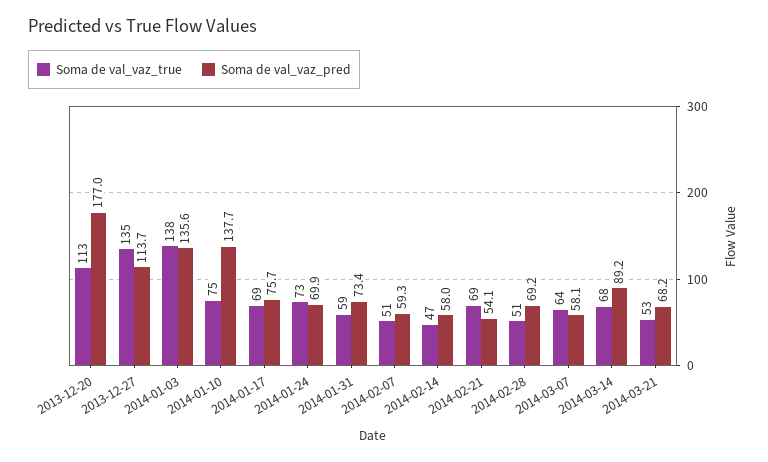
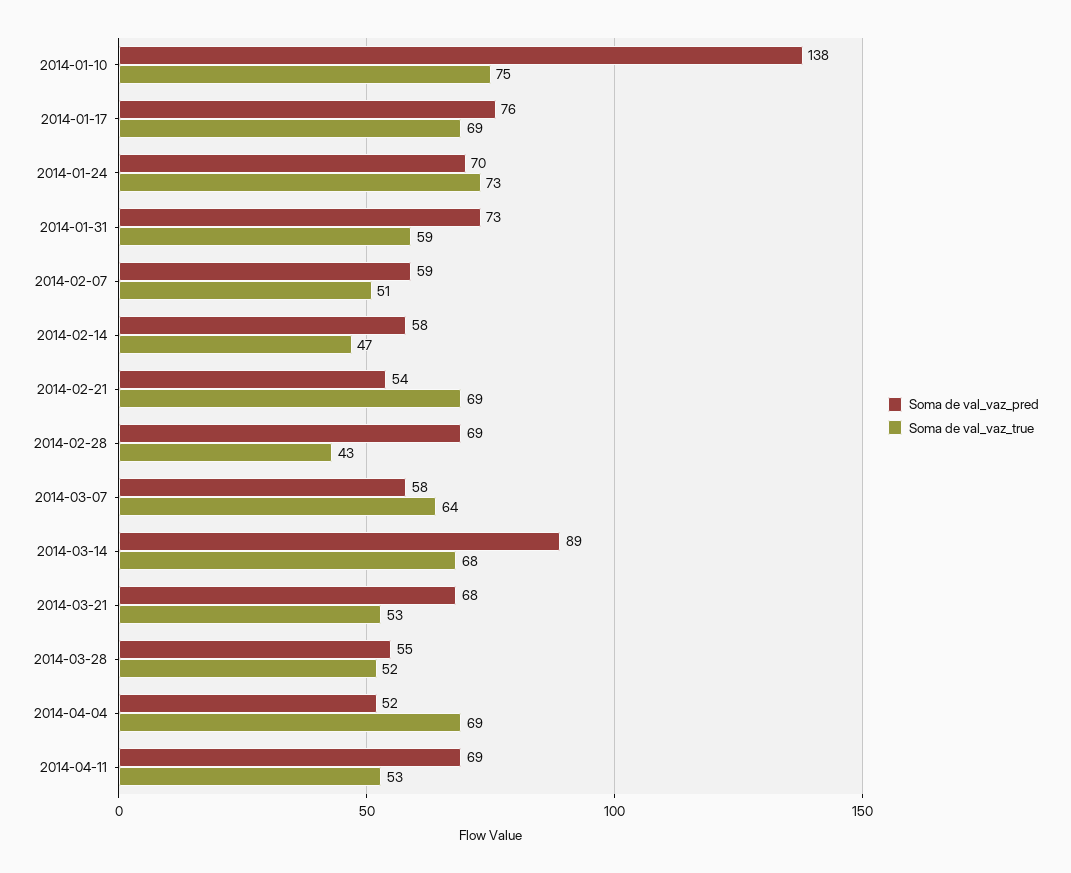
Soma de val_vaz_true, 2013-12-20: 113 -> none
Soma de val_vaz_pred, 2013-12-20: 177 -> none
Soma de val_vaz_true, 2013-12-27: 135 -> none
Soma de val_vaz_pred, 2013-12-27: 113.7 -> none
Soma de val_vaz_true, 2014-01-03: 138 -> none
Soma de val_vaz_pred, 2014-01-03: 135.6 -> none
Soma de val_vaz_true, 2014-02-28: 51 -> 43
Soma de val_vaz_pred, 2014-03-28: none -> 55
Soma de val_vaz_true, 2014-03-28: none -> 52
Soma de val_vaz_pred, 2014-04-04: none -> 52
Soma de val_vaz_true, 2014-04-04: none -> 69
Soma de val_vaz_pred, 2014-04-11: none -> 69
Soma de val_vaz_true, 2014-04-11: none -> 53

